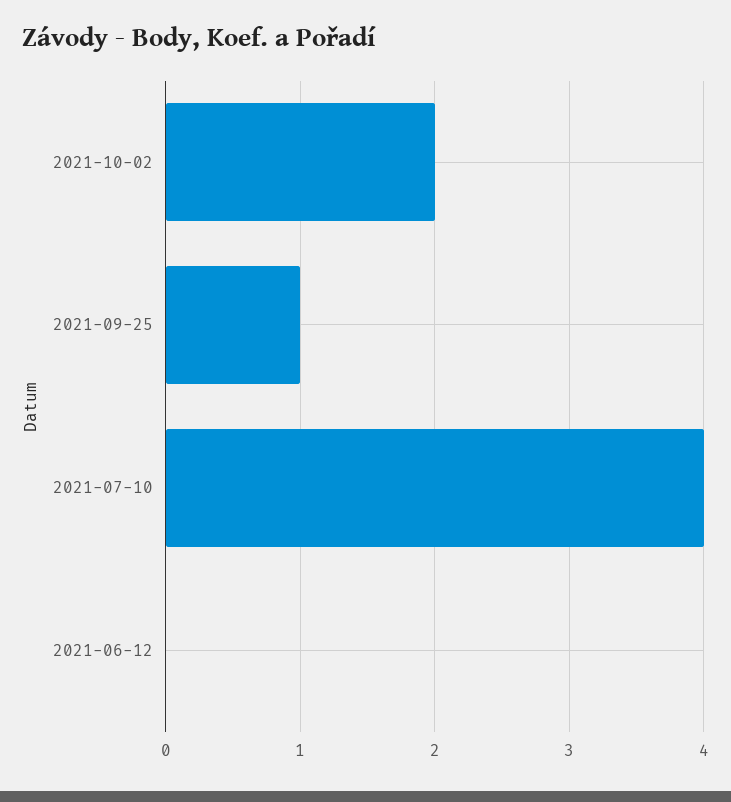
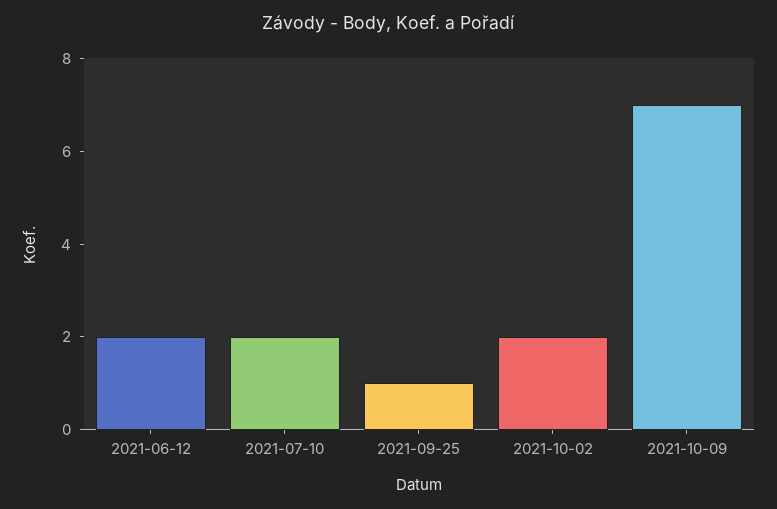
2021-07-10: 4 -> 2
2021-06-12: 0 -> 2
2021-10-09: none -> 7

